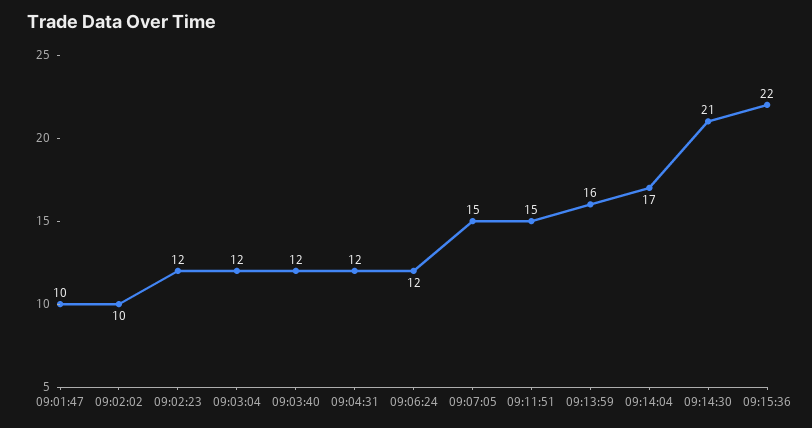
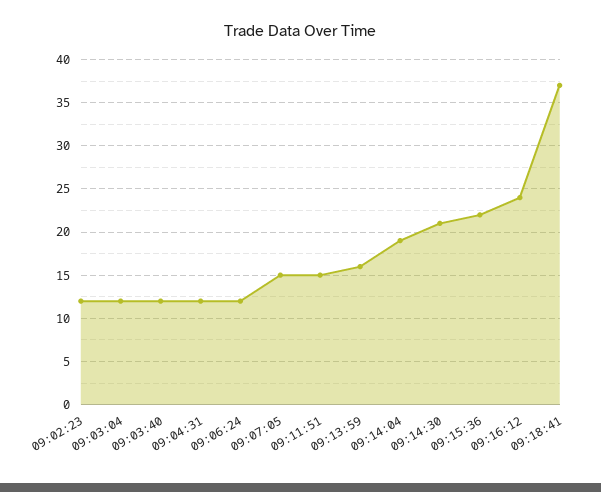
09:01:47: 10 -> none
09:02:02: 10 -> none
09:14:04: 17 -> 19
09:16:12: none -> 24
09:18:41: none -> 37

